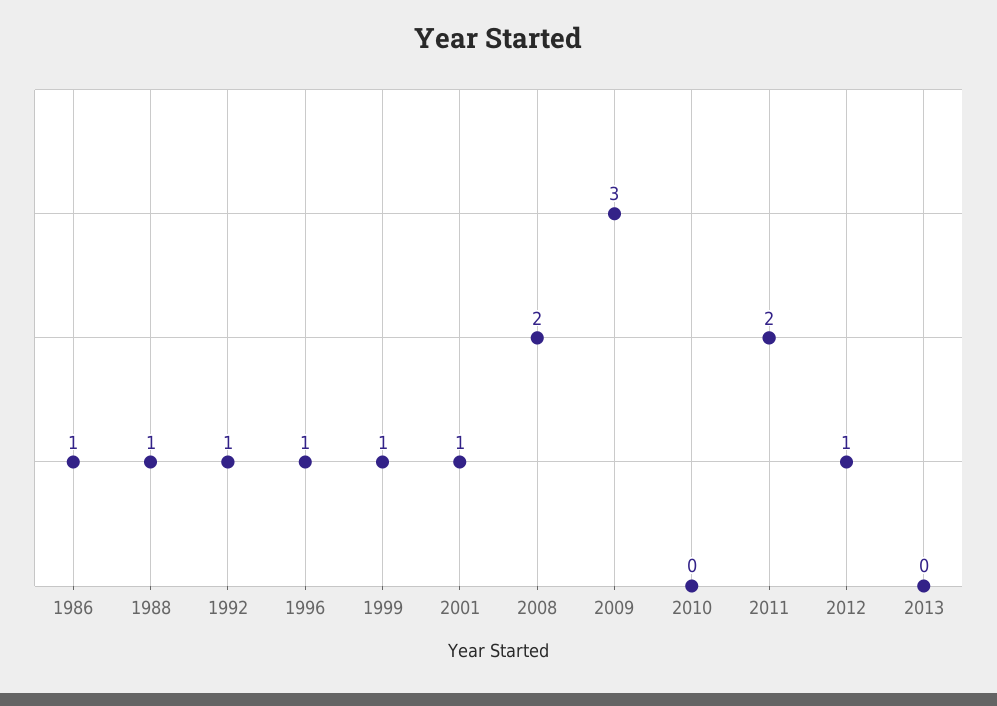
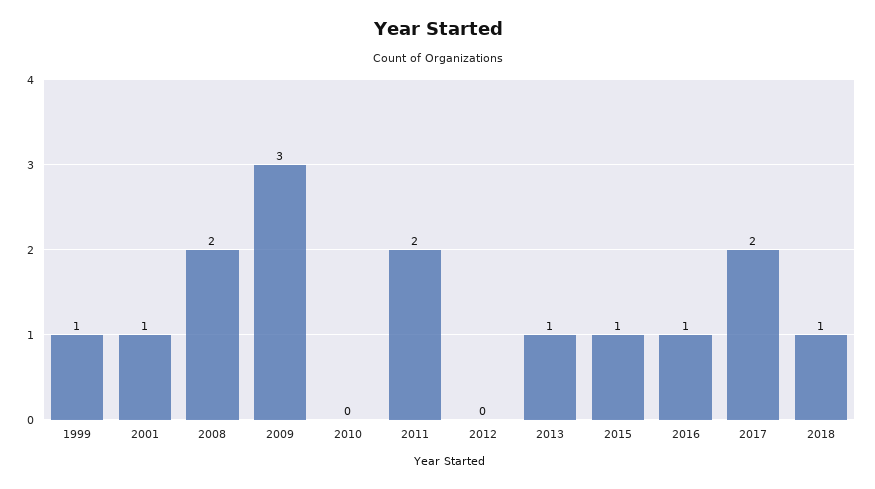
1986: 1 -> none
1988: 1 -> none
1992: 1 -> none
1996: 1 -> none
2012: 1 -> 0
2013: 0 -> 1
2015: none -> 1
2016: none -> 1
2017: none -> 2
2018: none -> 1

